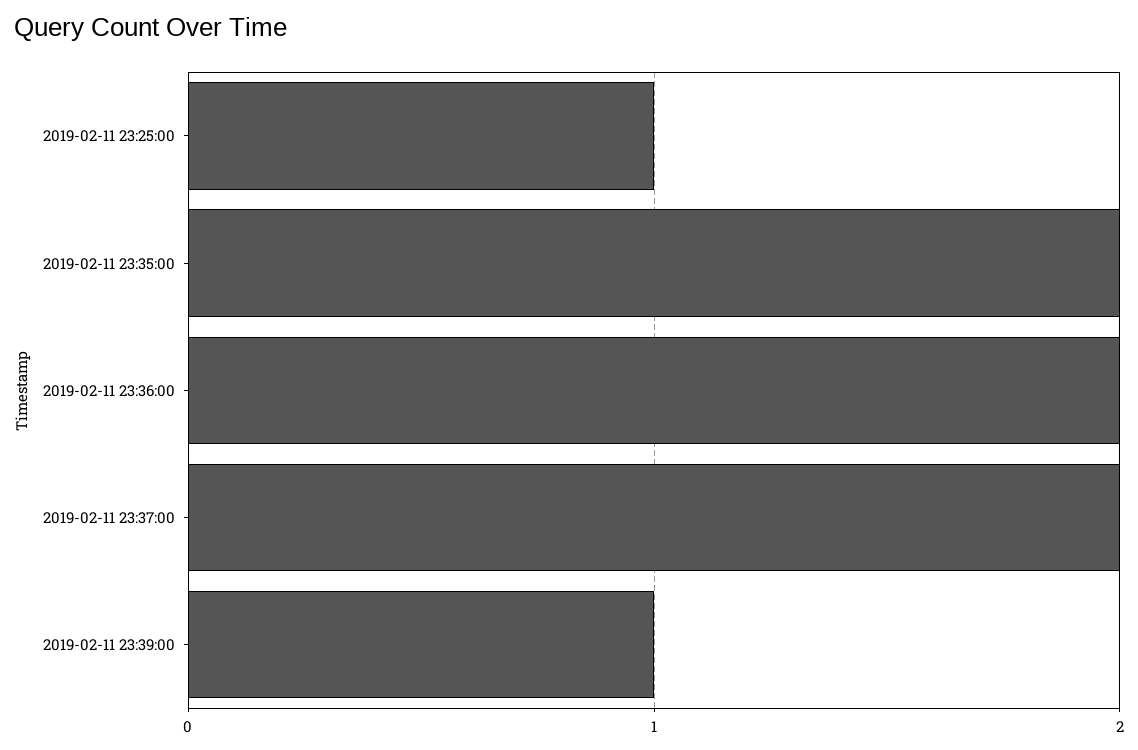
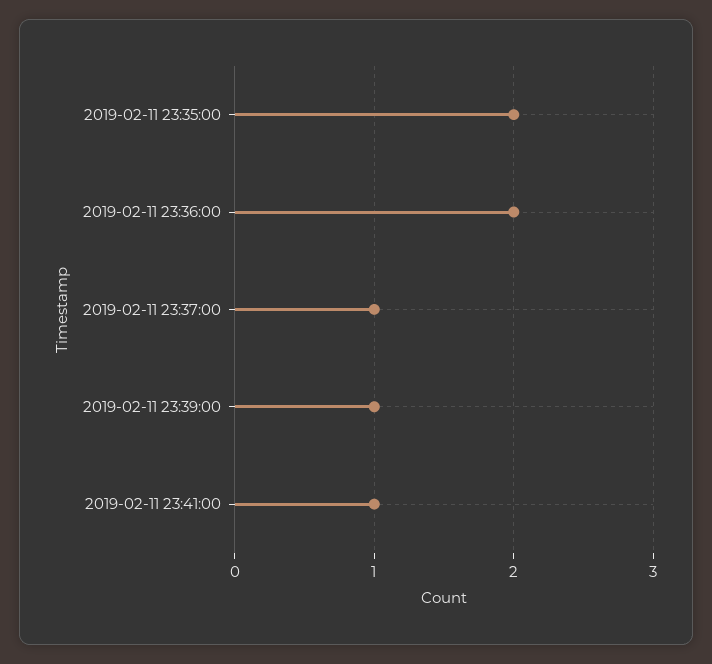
2019-02-11 23:25:00: 1 -> none
2019-02-11 23:37:00: 2 -> 1
2019-02-11 23:41:00: none -> 1

